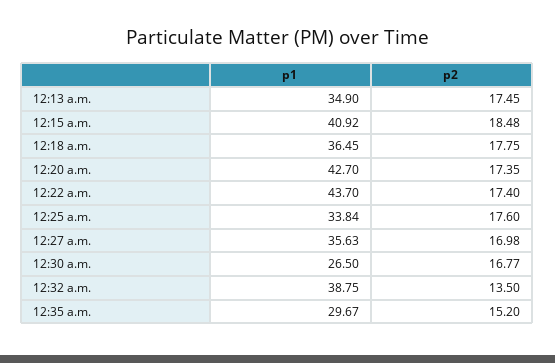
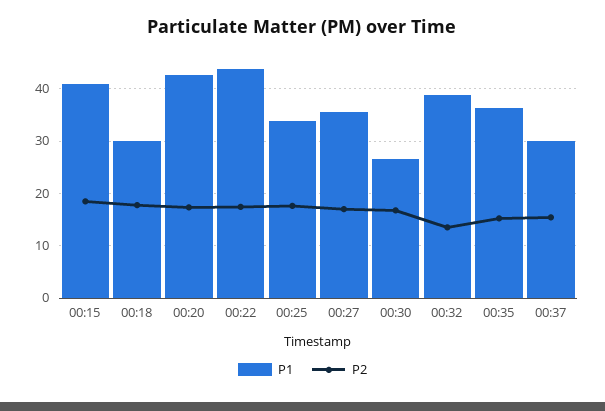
p1, 12:13 a.m.: 34.9 -> none
p2, 12:13 a.m.: 17.45 -> none
p1, 12:18 a.m.: 36.45 -> 30
p1, 12:35 a.m.: 29.67 -> 36
p1, 00:37: none -> 30
p2, 00:37: none -> 16

